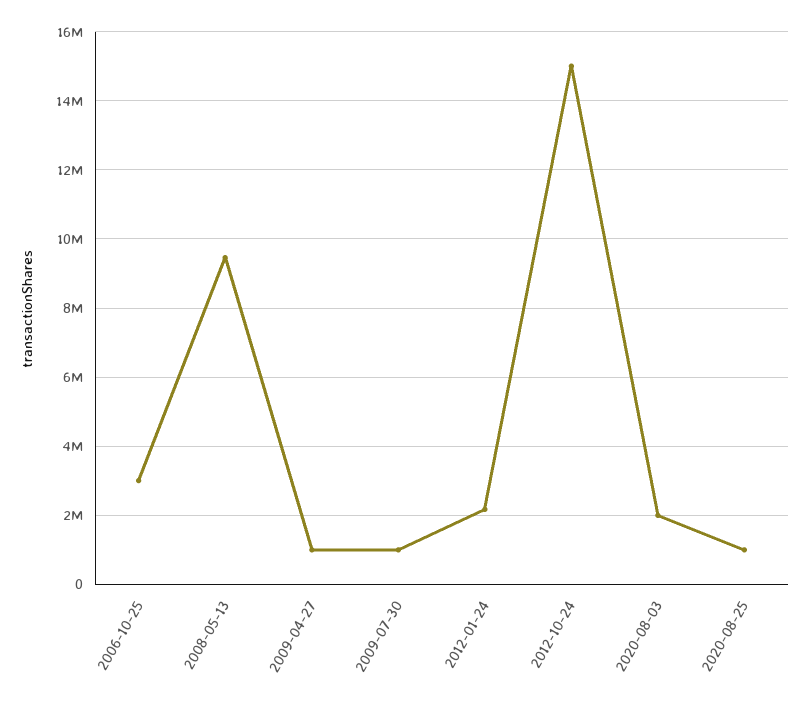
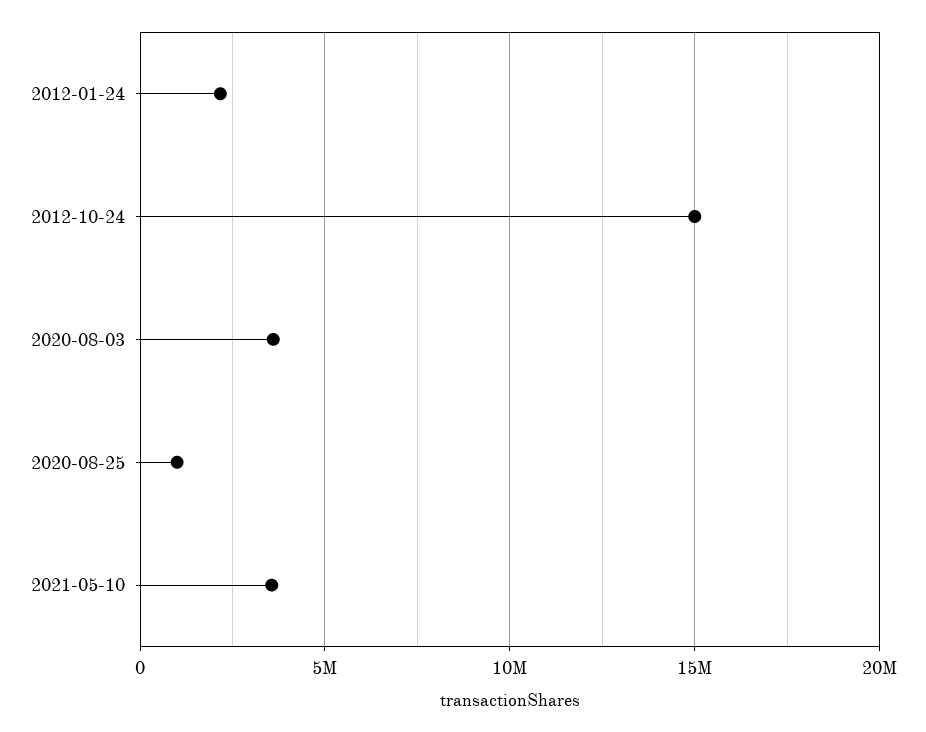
2006-10-25: 3000000 -> none
2008-05-13: 9400000 -> none
2009-04-27: 1000000 -> none
2009-07-30: 1000000 -> none
2020-08-03: 2000000 -> 3500000
2021-05-10: none -> 3500000

